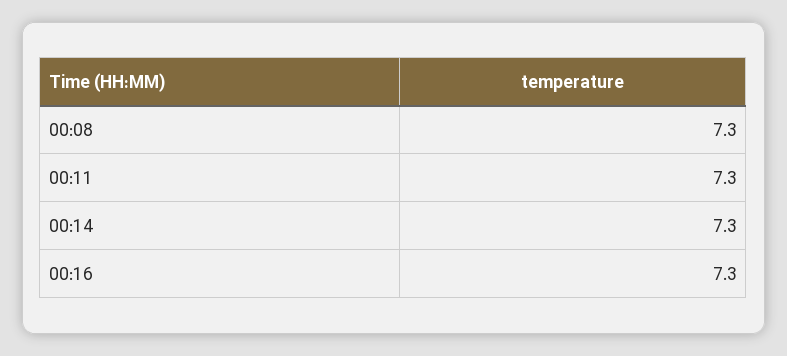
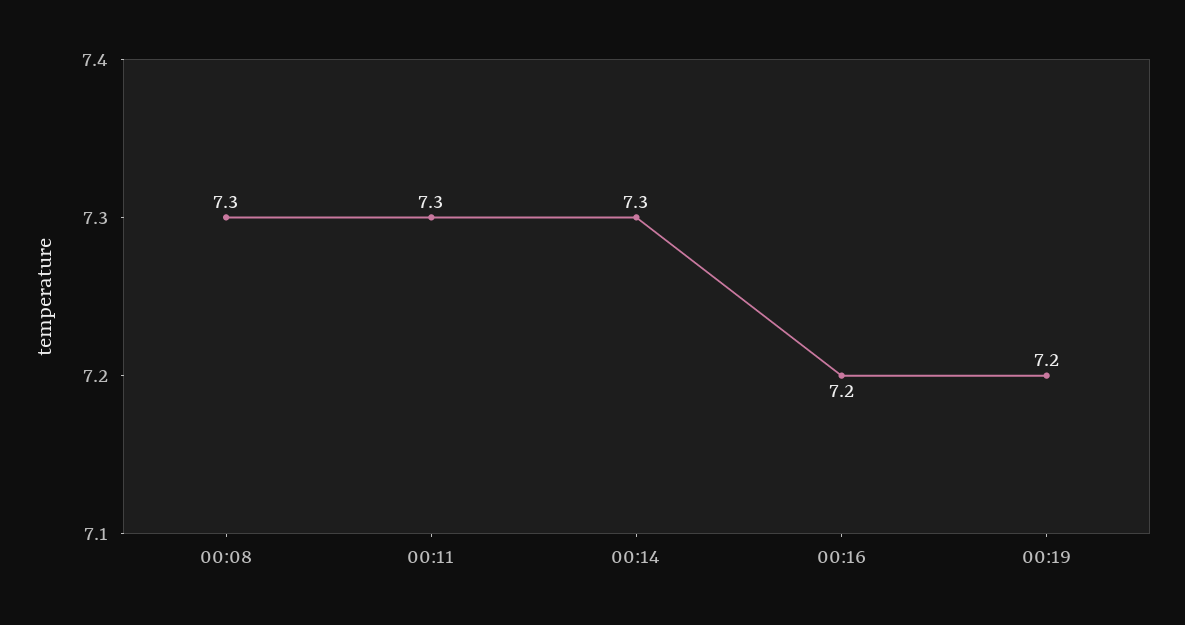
00:16: 7.3 -> 7.2
00:19: none -> 7.2

